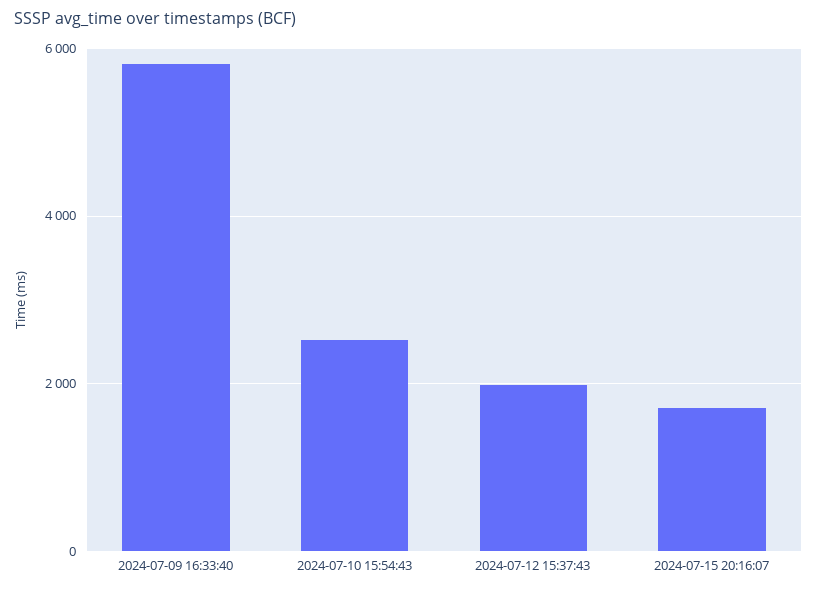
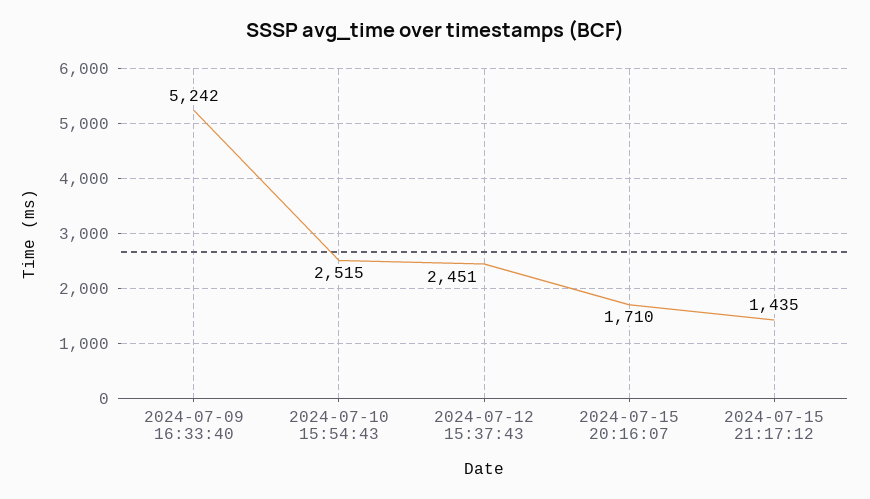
2024-07-09 16:33:40: 5800 -> 5242
2024-07-12 15:37:43: 2000 -> 2451
2024-07-15 21:17:12: none -> 1435

